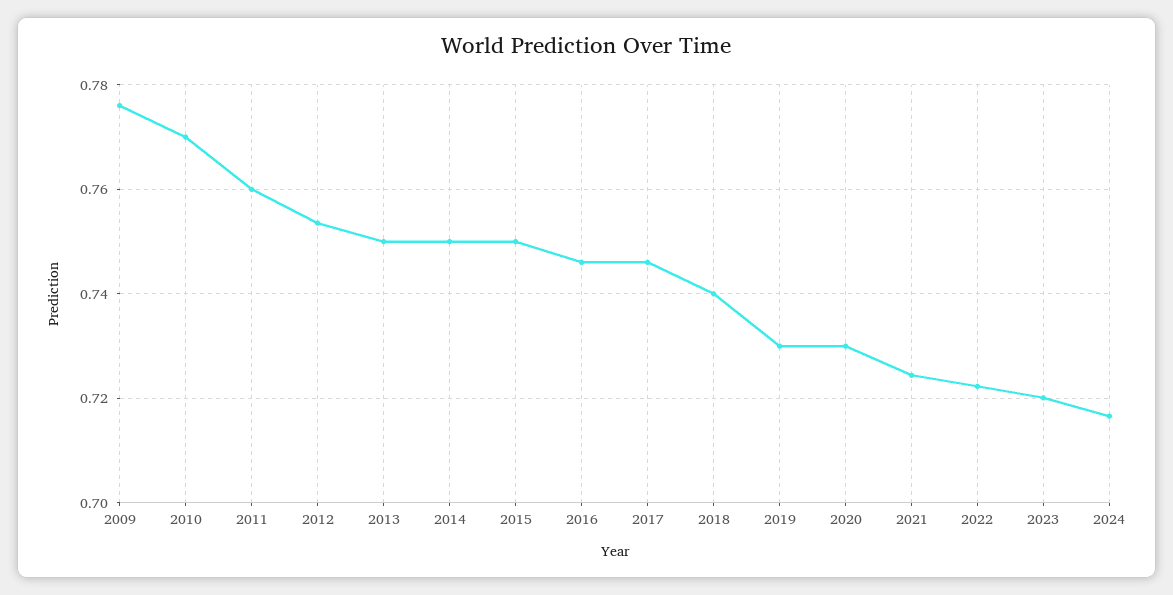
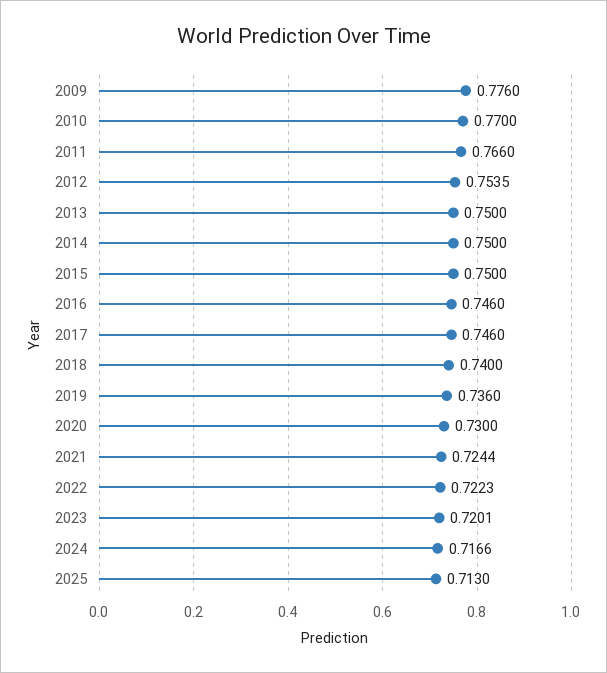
2011: 0.76 -> 0.766
2019: 0.73 -> 0.736
2025: none -> 0.713

